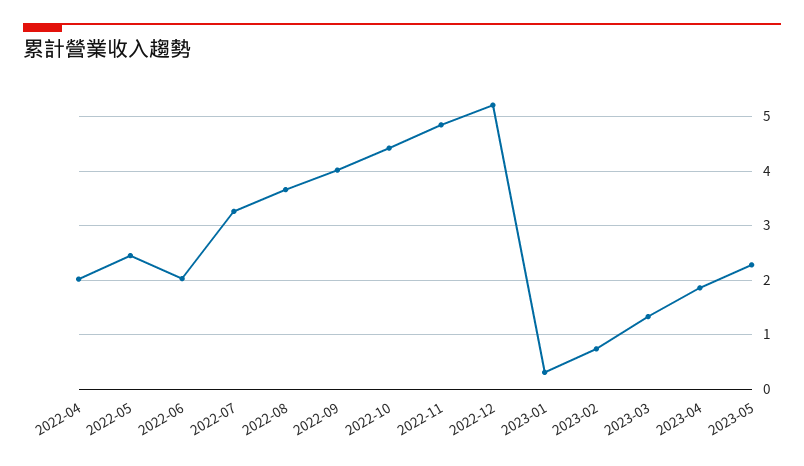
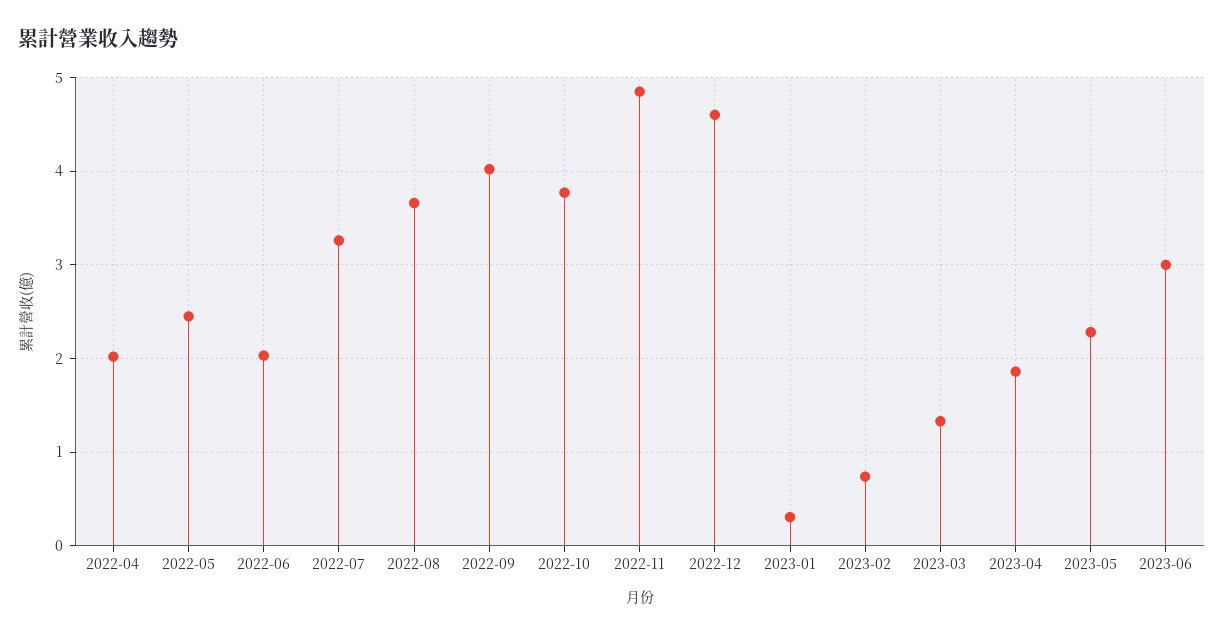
2022-10: 4.4 -> 3.8
2022-12: 5.2 -> 4.6
2023-06: none -> 3

